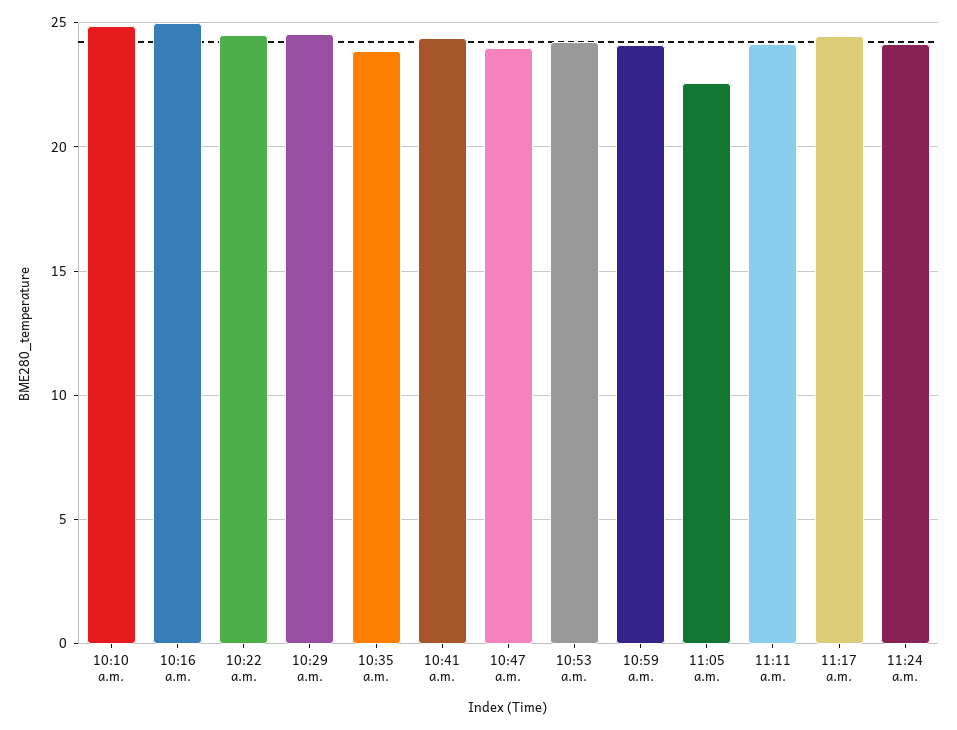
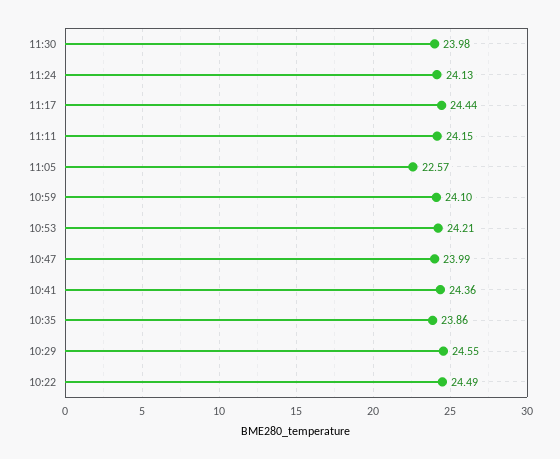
10:10 a.m.: 25 -> none
10:16 a.m.: 25 -> none
11:30: none -> 23.98

